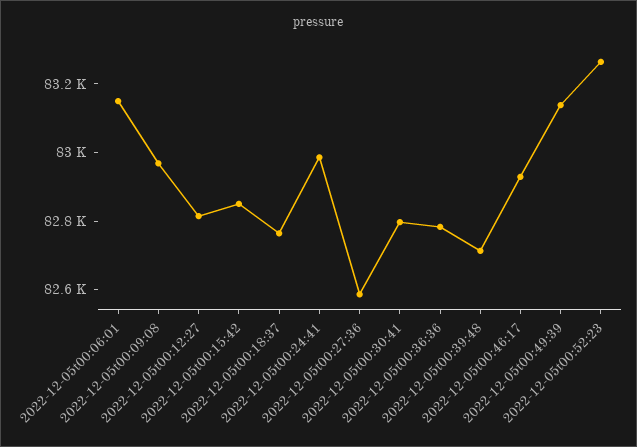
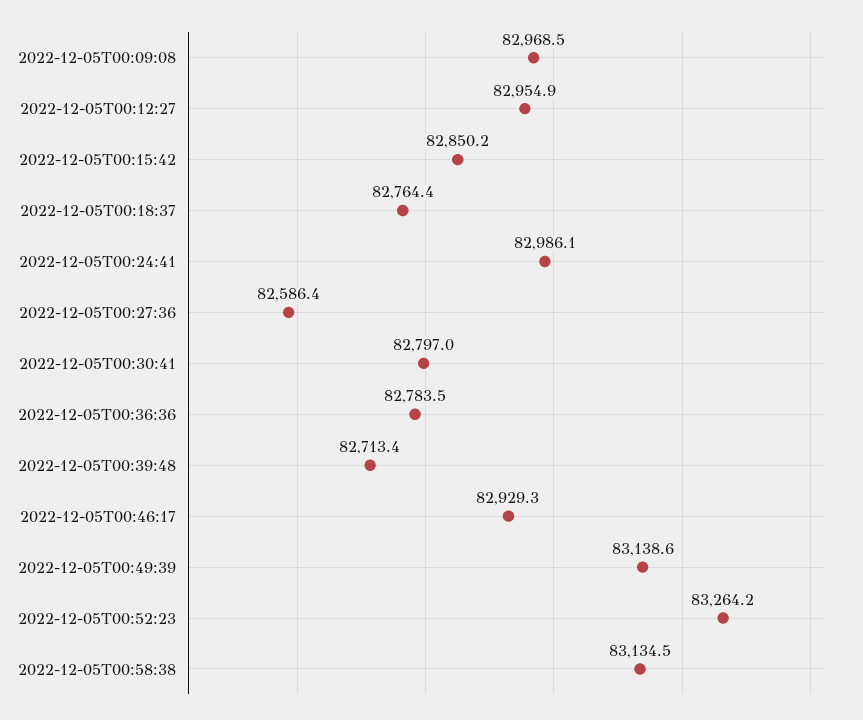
2022-12-05t00:06:01: 83150 -> none
2022-12-05t00:12:27: 82800 -> 82954.9
2022-12-05T00:58:38: none -> 83134.5

